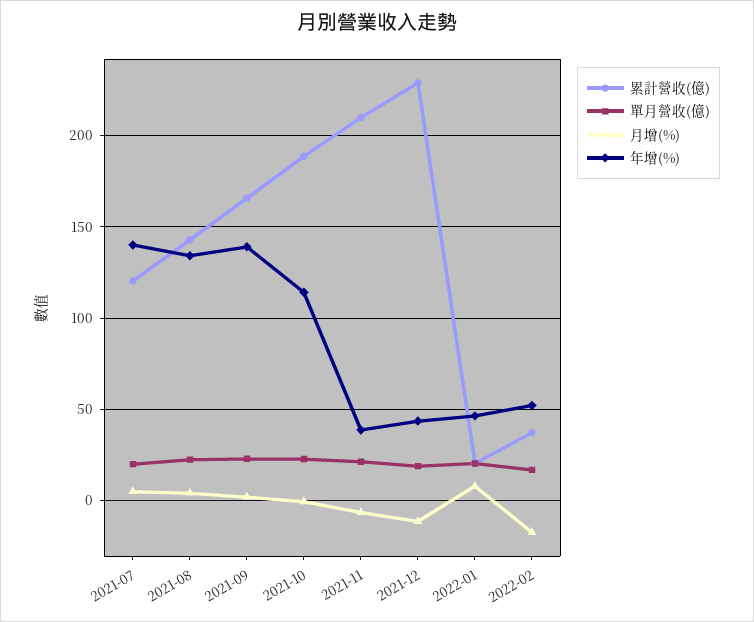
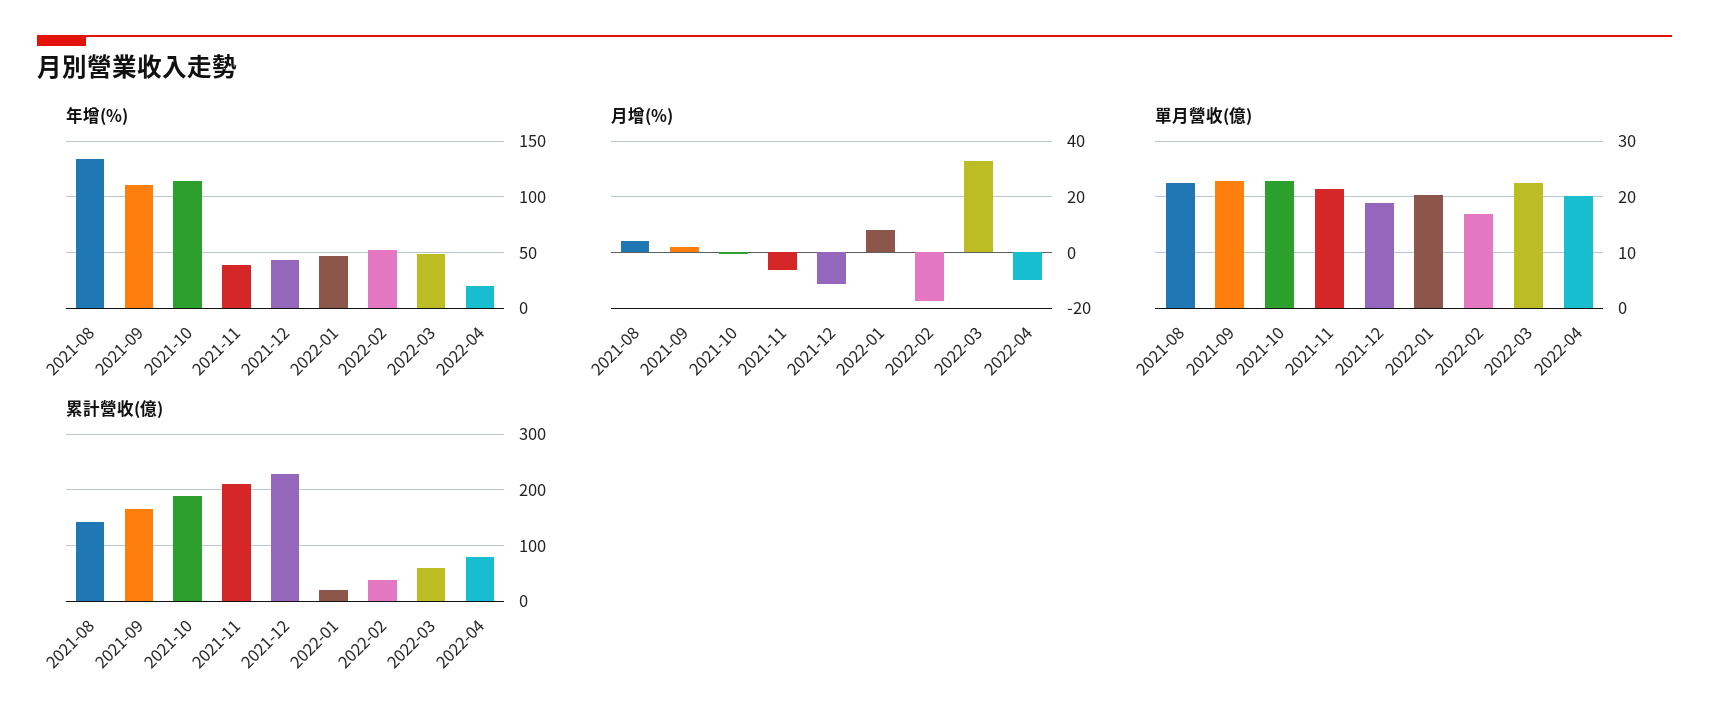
累計營收(億), 2021-07: 120 -> none
單月營收(億), 2021-07: 20 -> none
月增(%), 2021-07: 5 -> none
年增(%), 2021-07: 140 -> none
年增(%), 2021-09: 140 -> 110
年增(%), 2022-03: none -> 50
年增(%), 2022-04: none -> 20
月增(%), 2022-03: none -> 32.5
月增(%), 2022-04: none -> -10
單月營收(億), 2022-03: none -> 22
單月營收(億), 2022-04: none -> 20
累計營收(億), 2022-03: none -> 60
累計營收(億), 2022-04: none -> 80

